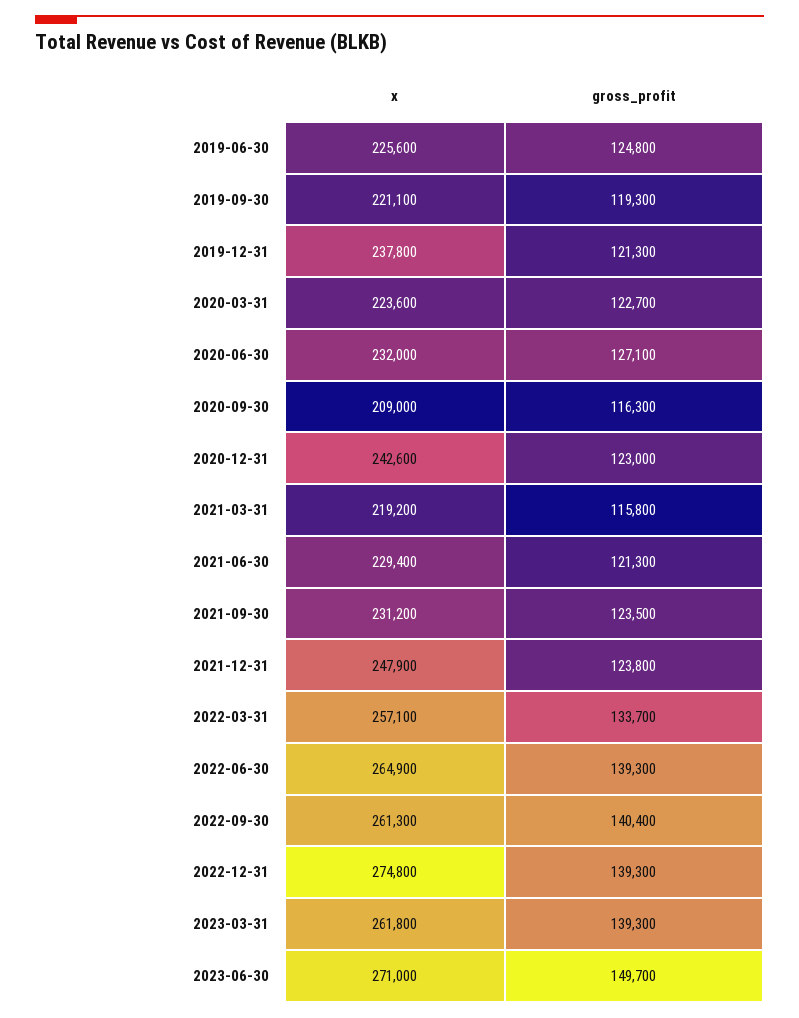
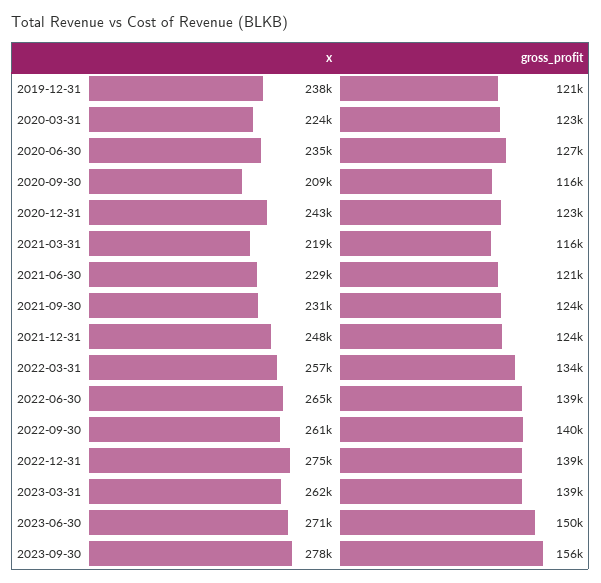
x, 2019-06-30: 225600 -> none
gross_profit, 2019-06-30: 124800 -> none
x, 2019-09-30: 221100 -> none
gross_profit, 2019-09-30: 119300 -> none
x, 2020-06-30: 232000 -> 235000
x, 2023-09-30: none -> 278000
gross_profit, 2023-09-30: none -> 156000

